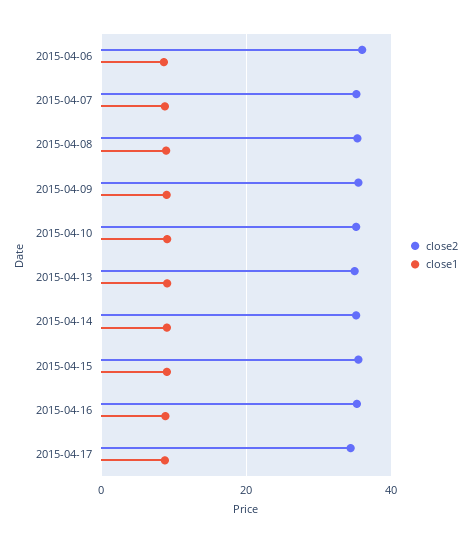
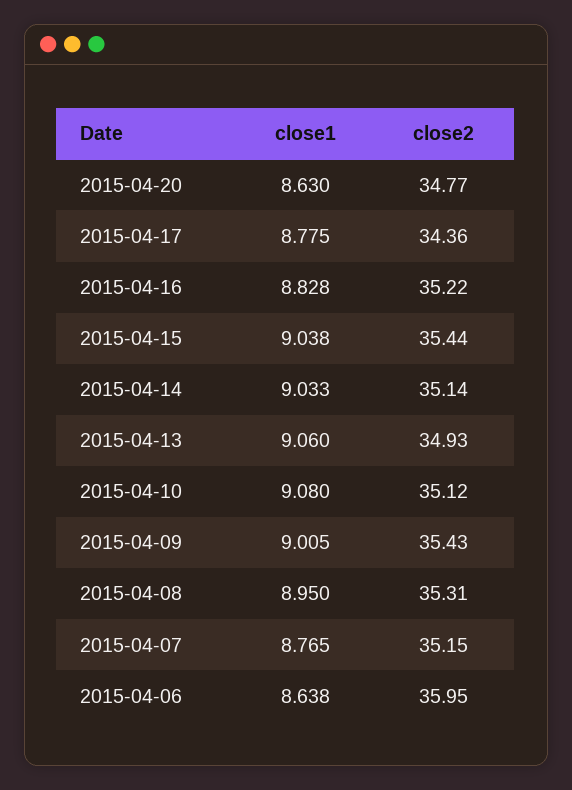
close1, 2015-04-20: none -> 8.63
close2, 2015-04-20: none -> 34.77

